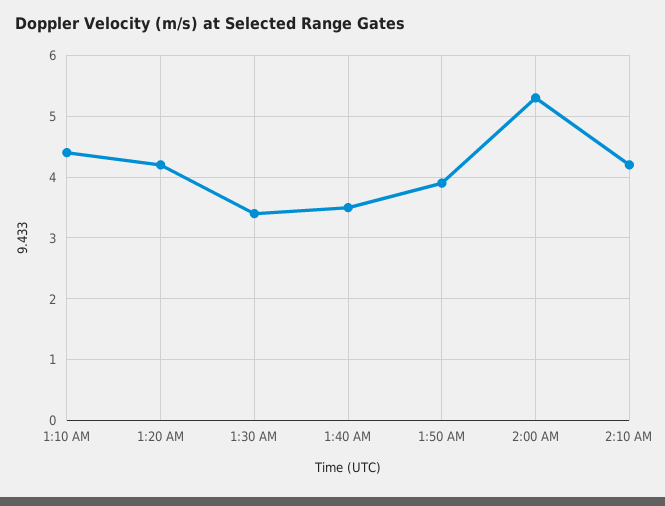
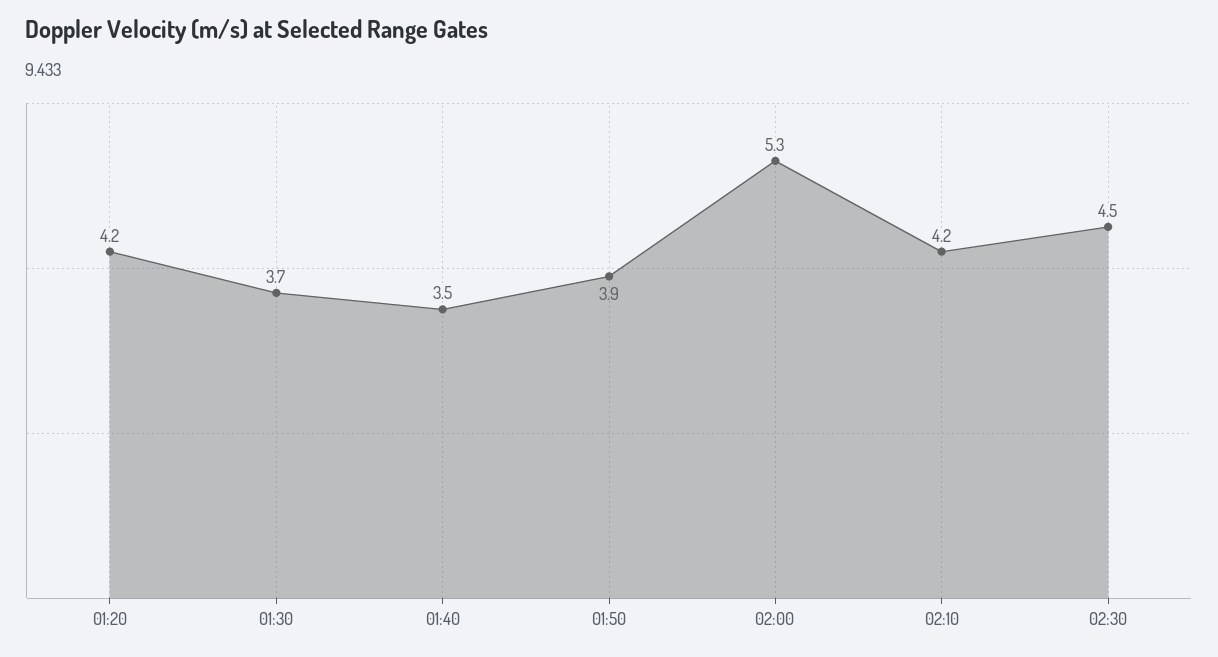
1:10 AM: 4.4 -> none
1:30 AM: 3.4 -> 3.7
02:30: none -> 4.5

